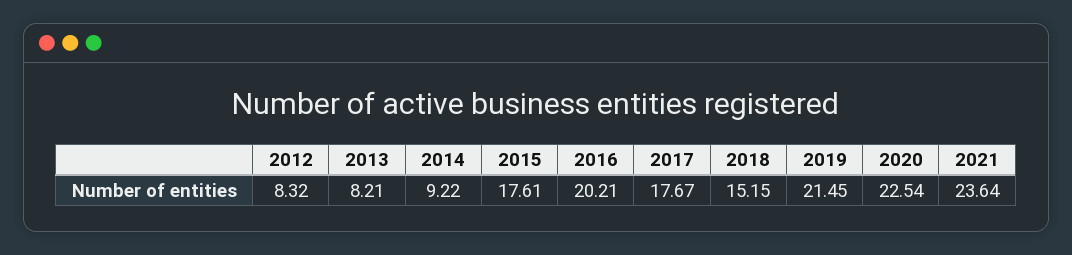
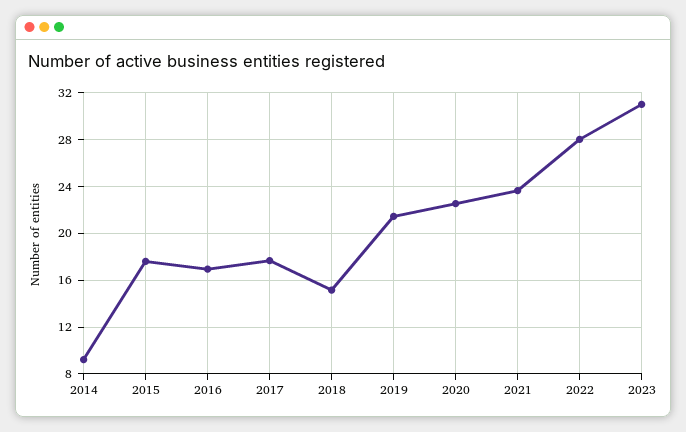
2012: 8.32 -> none
2013: 8.21 -> none
2016: 20.21 -> 17
2022: none -> 28
2023: none -> 31

